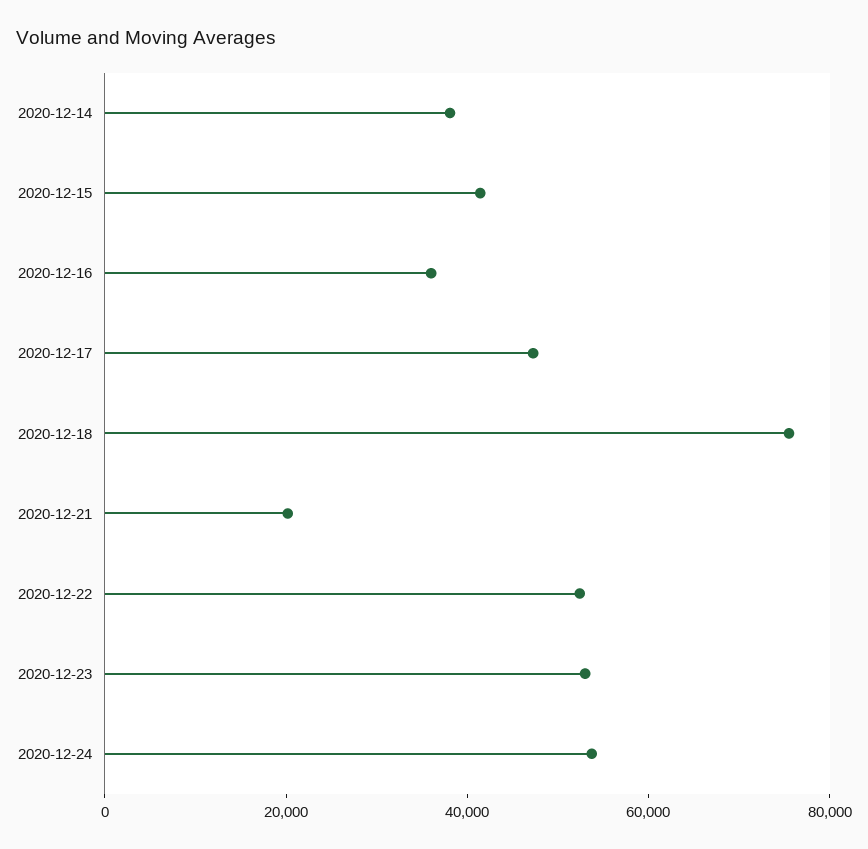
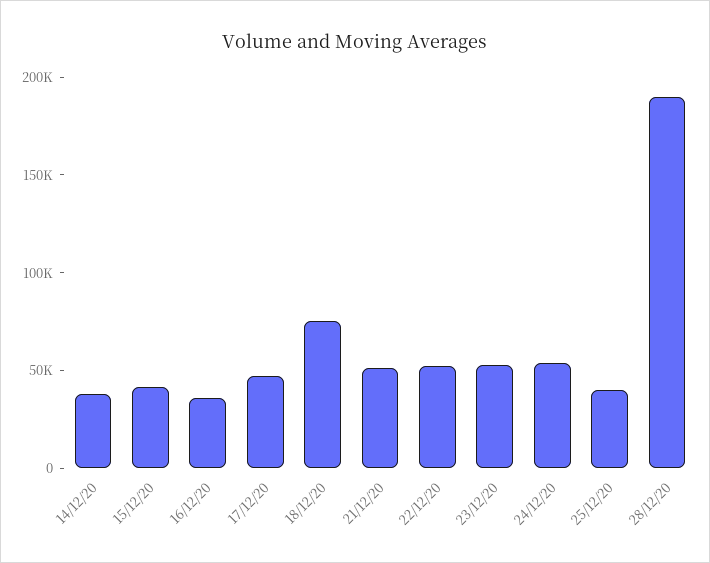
2020-12-21: 20000 -> 50000
25/12/20: none -> 40000
28/12/20: none -> 190000

